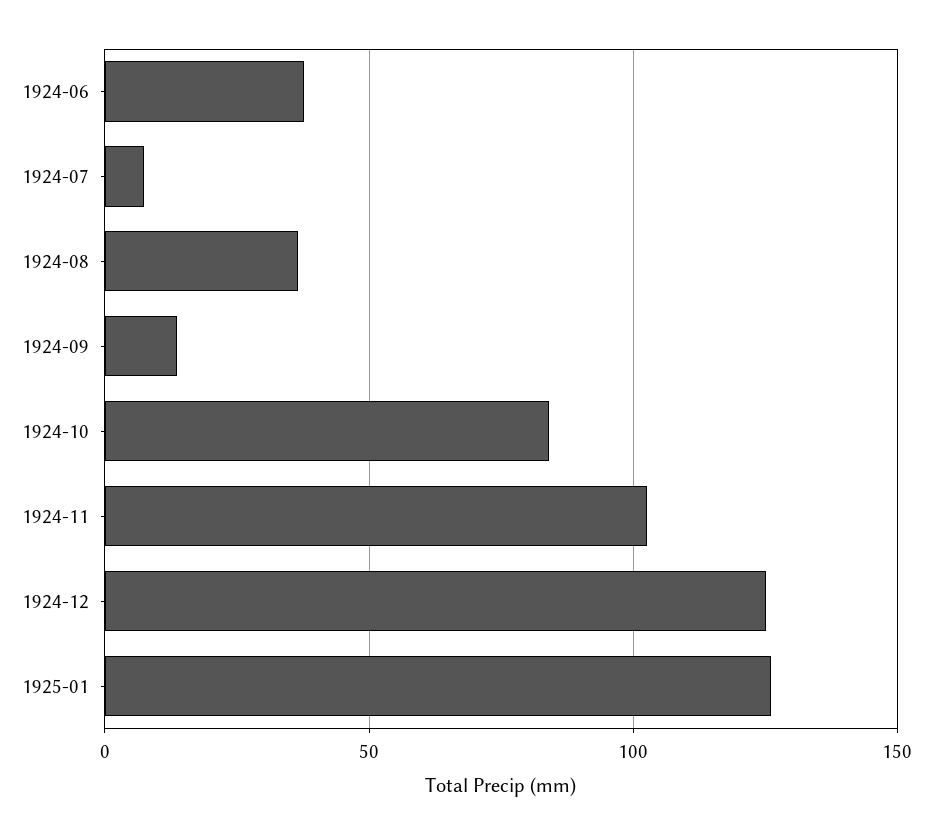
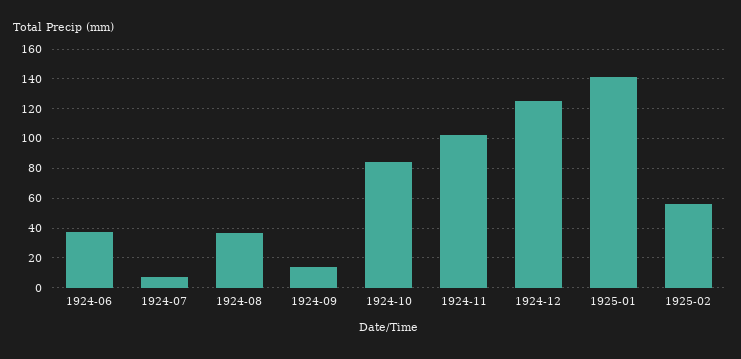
1925-01: 125 -> 140
1925-02: none -> 55

